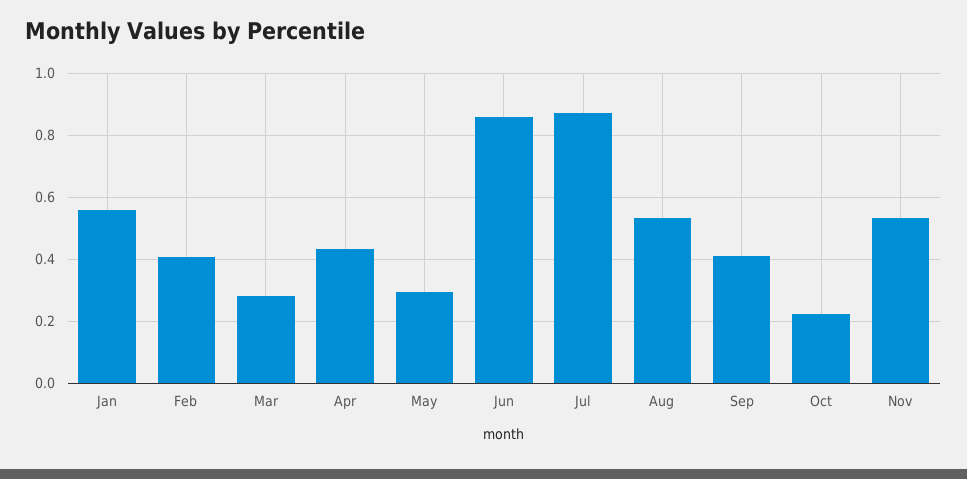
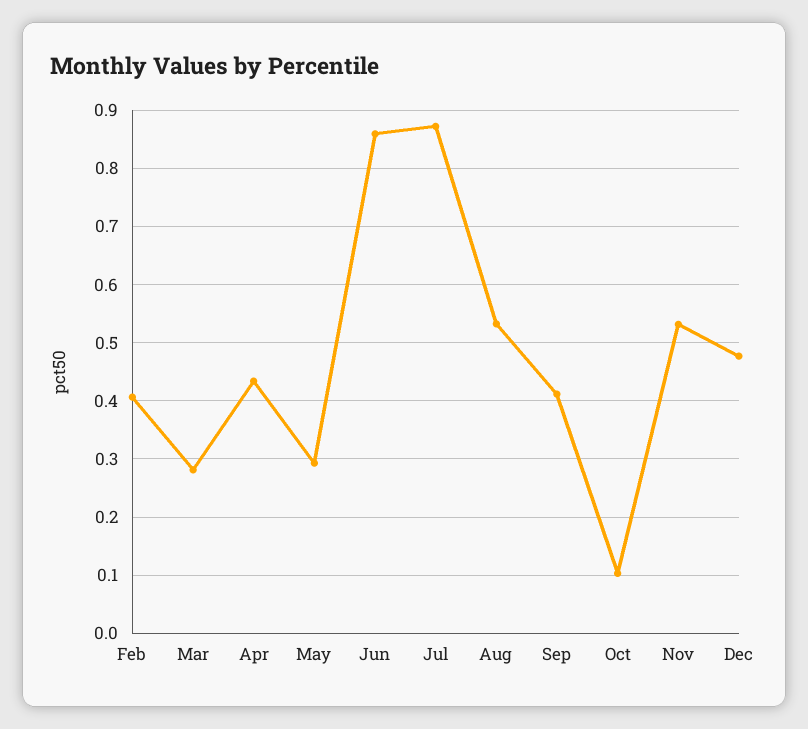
Jan: 0.56 -> none
Oct: 0.22 -> 0.1
Dec: none -> 0.48

